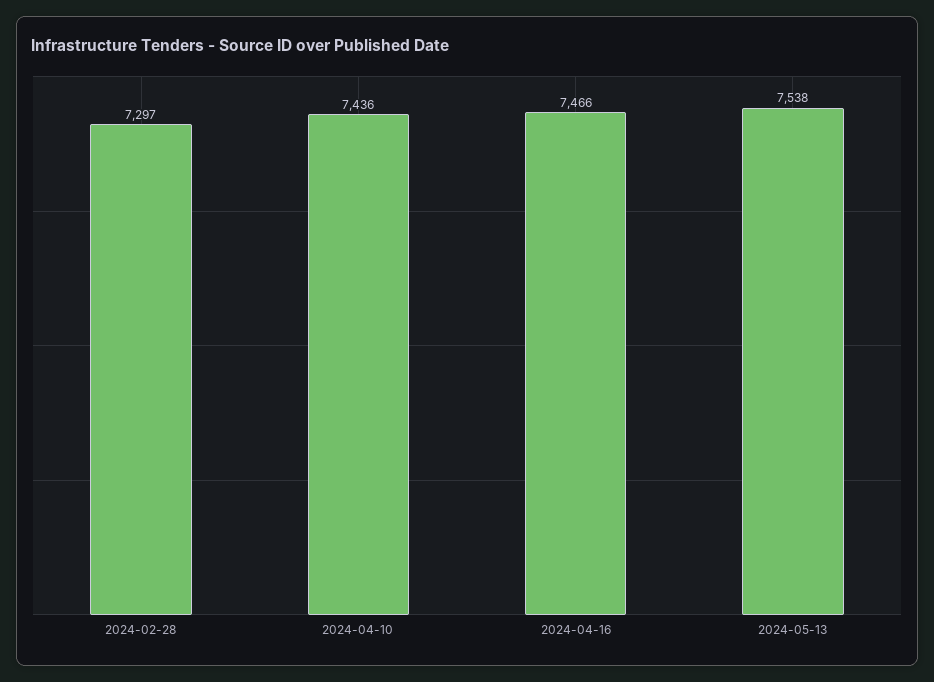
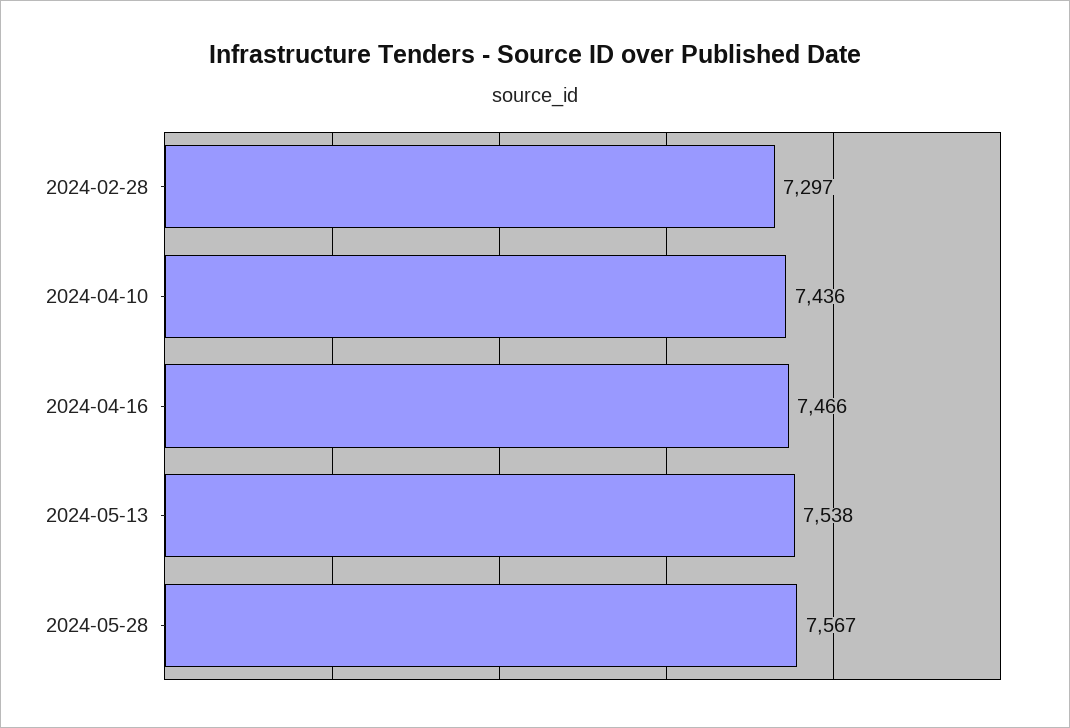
2024-05-28: none -> 7567

